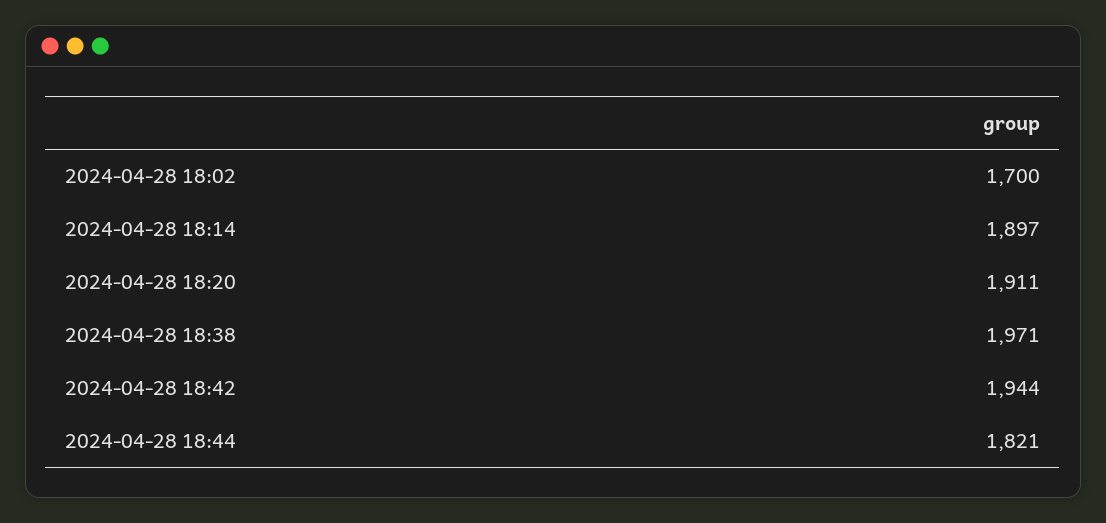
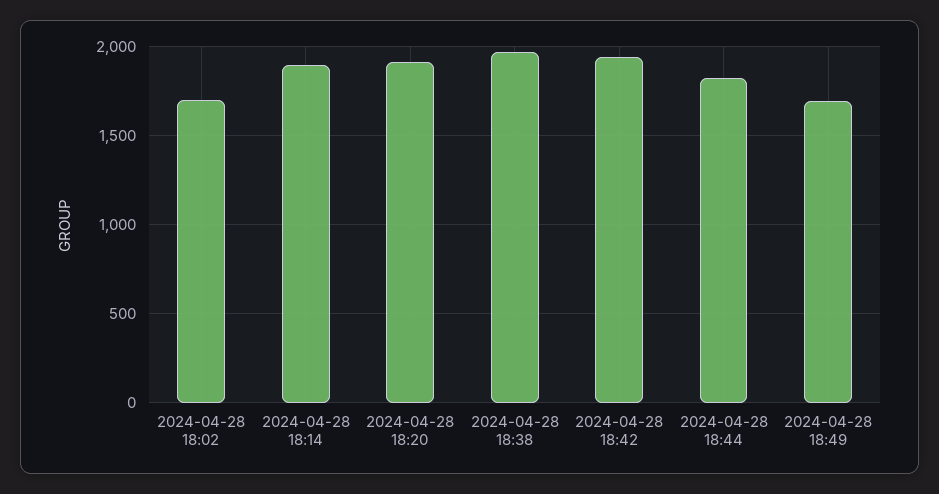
2024-04-28 18:49: none -> 1700

